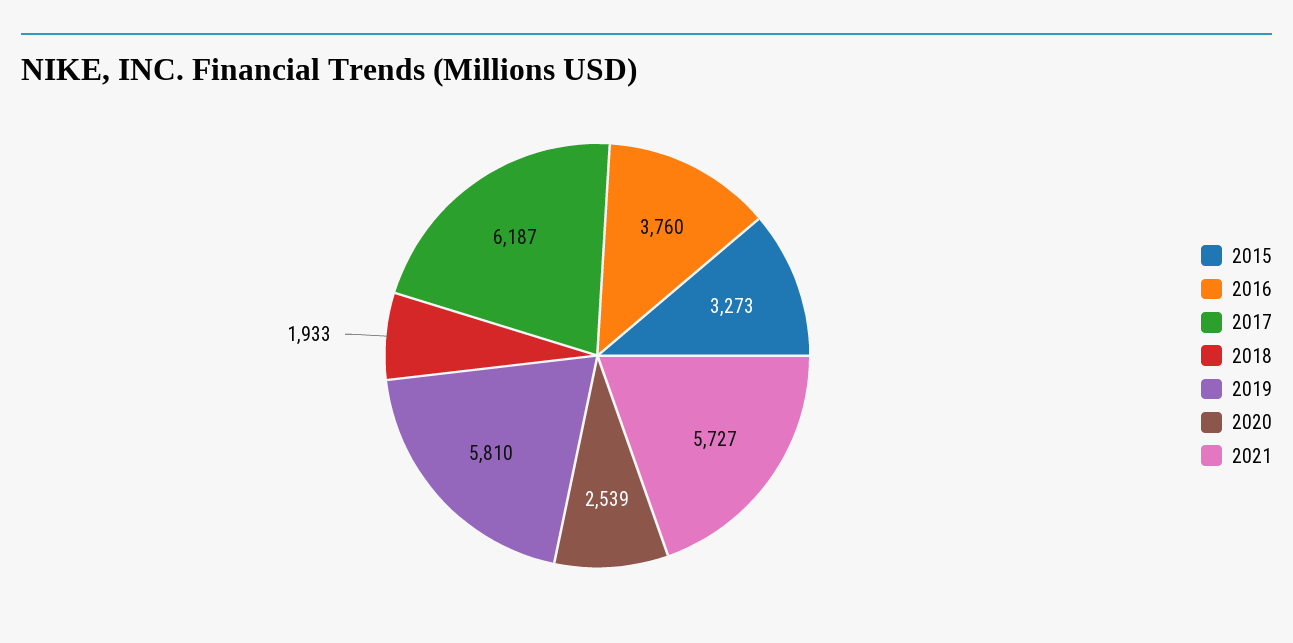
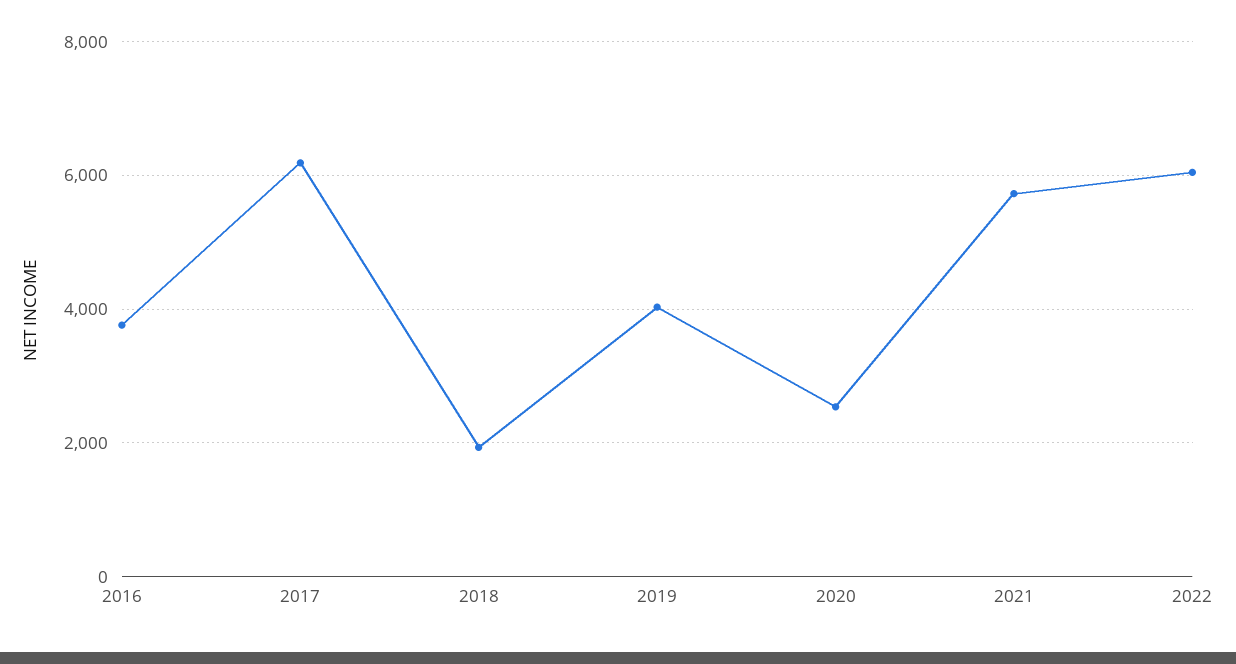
2015: 3273 -> none
2019: 5810 -> 4000
2022: none -> 6000

